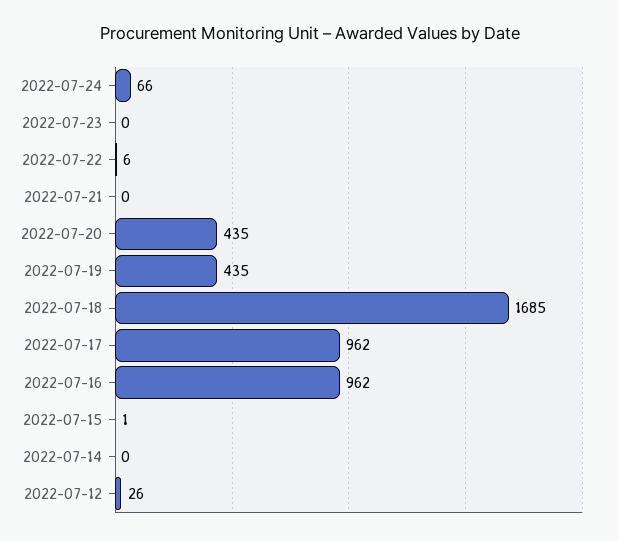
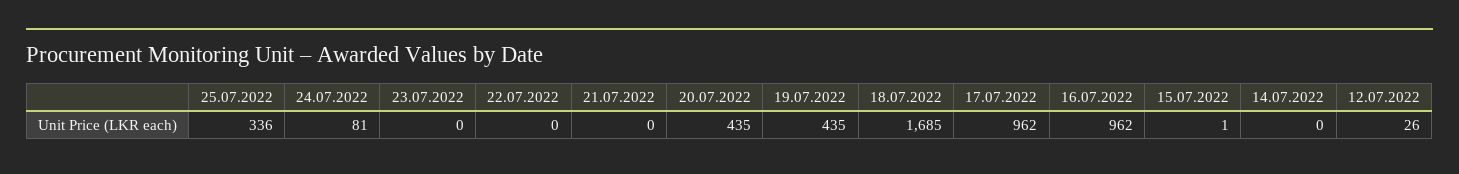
2022-07-24: 66 -> 81
2022-07-22: 6 -> 0
25.07.2022: none -> 336

